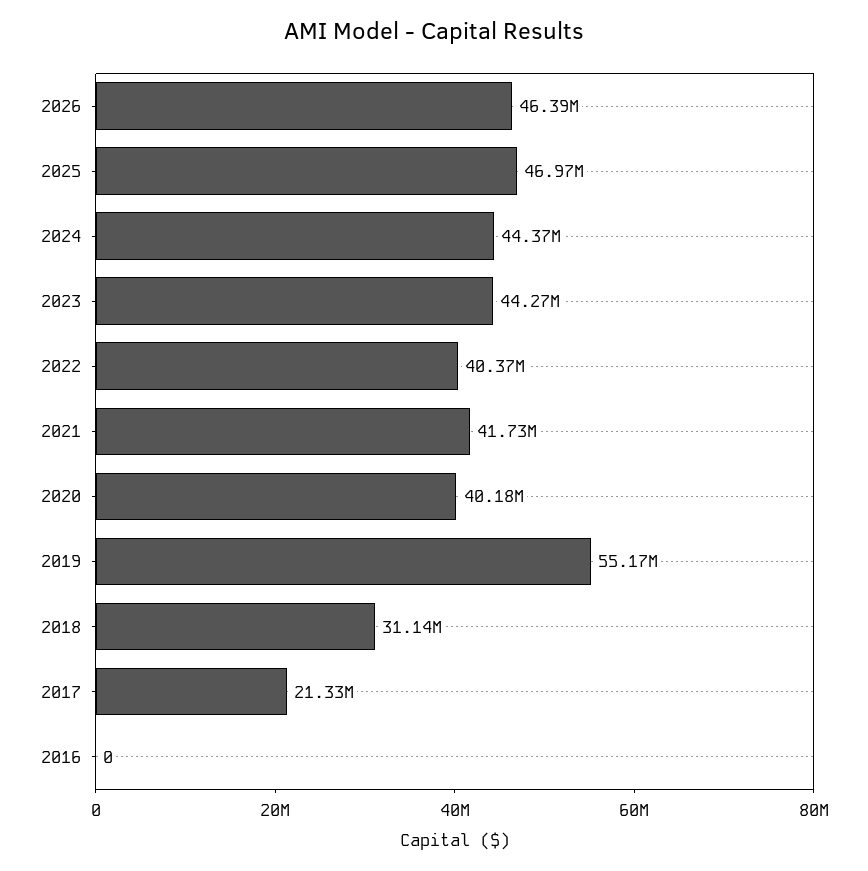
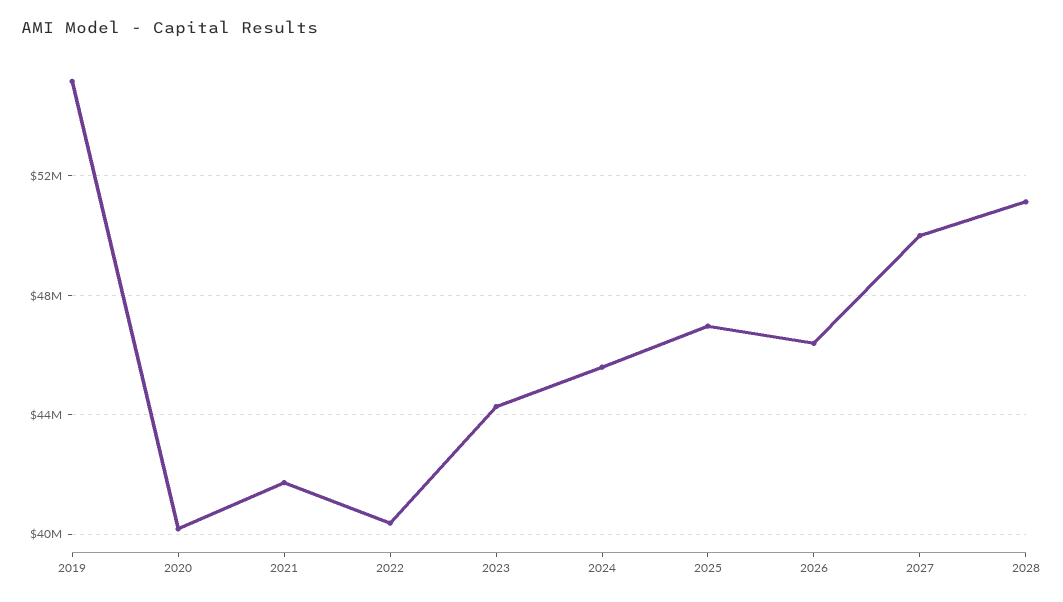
2024: 44370000 -> 45500000
2018: 31140000 -> none
2017: 21330000 -> none
2016: 0 -> none
2027: none -> 50000000
2028: none -> 51000000

